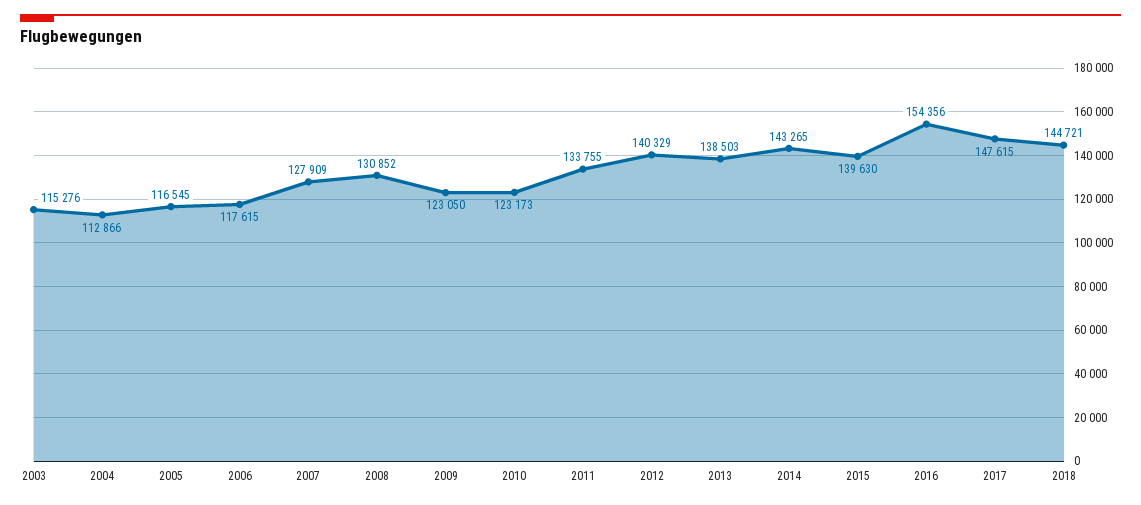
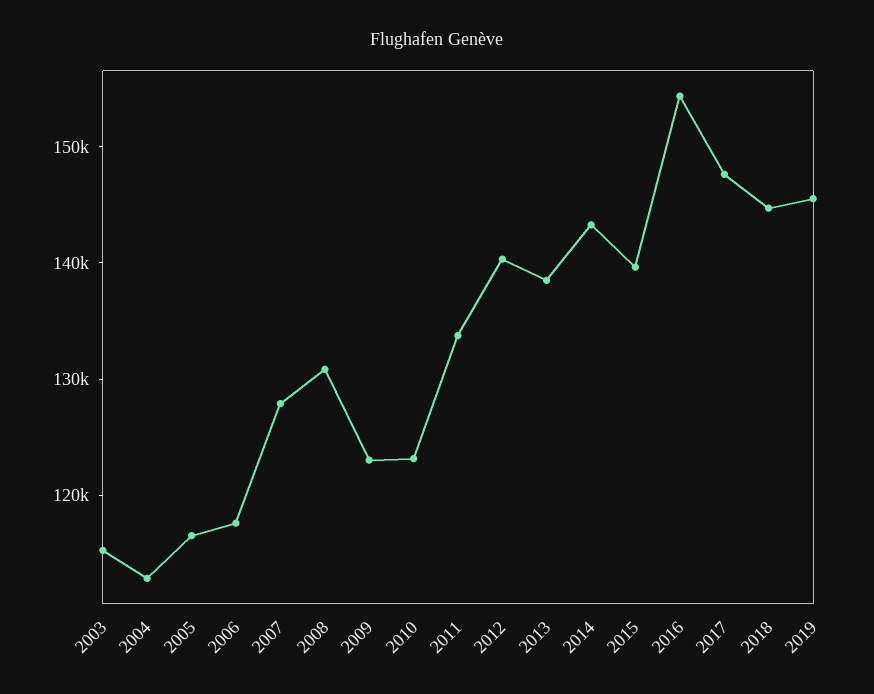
2019: none -> 146000

